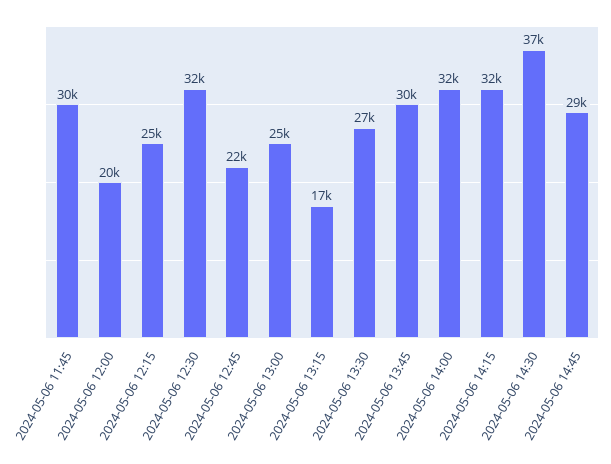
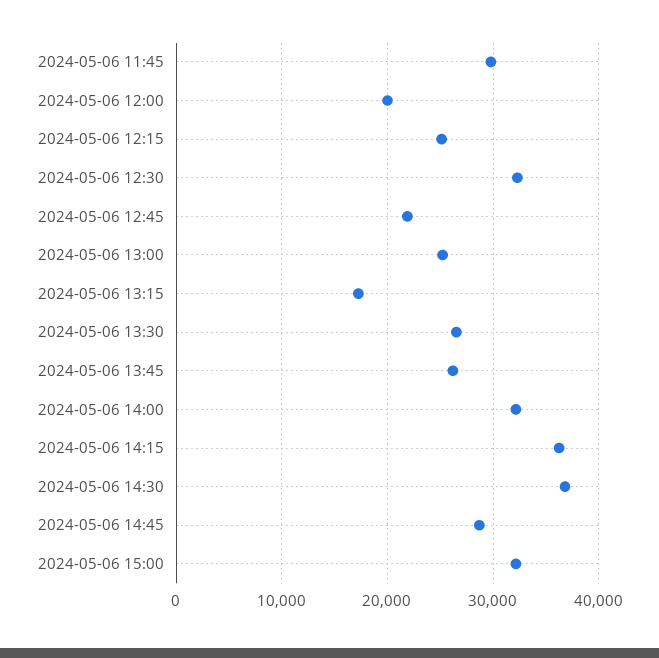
2024-05-06 13:45: 30000 -> 26000
2024-05-06 14:15: 32000 -> 36000
2024-05-06 15:00: none -> 32000

